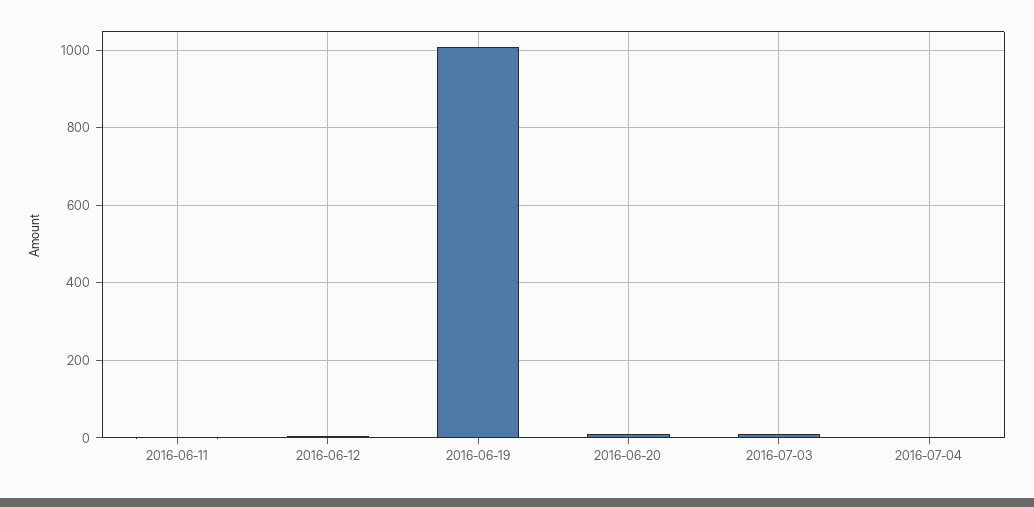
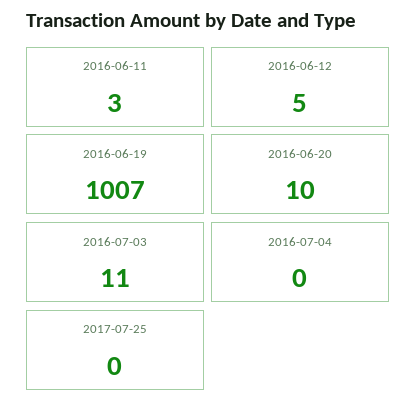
2017-07-25: none -> 0

